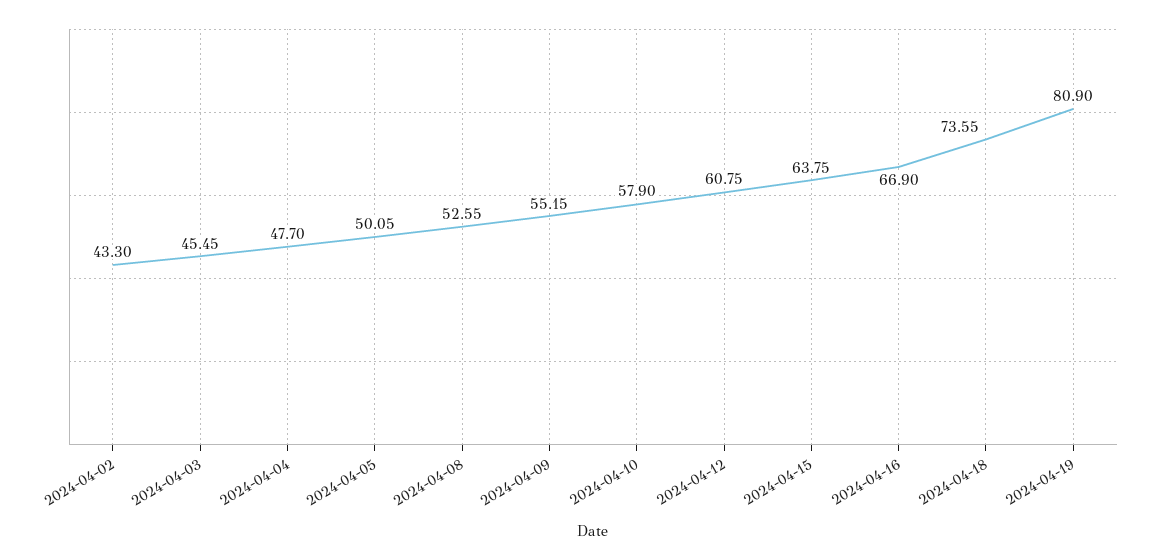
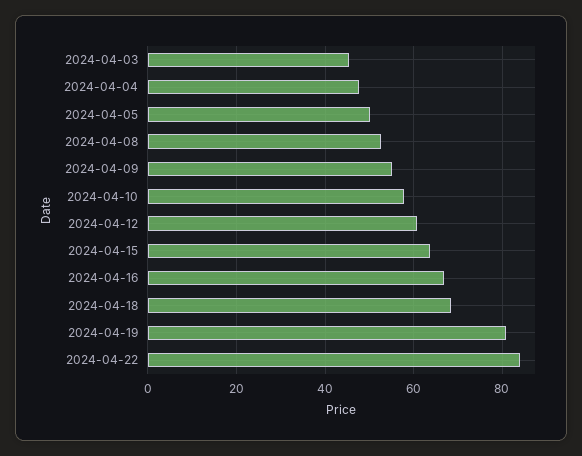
2024-04-02: 43.3 -> none
2024-04-18: 73.55 -> 68
2024-04-22: none -> 84

